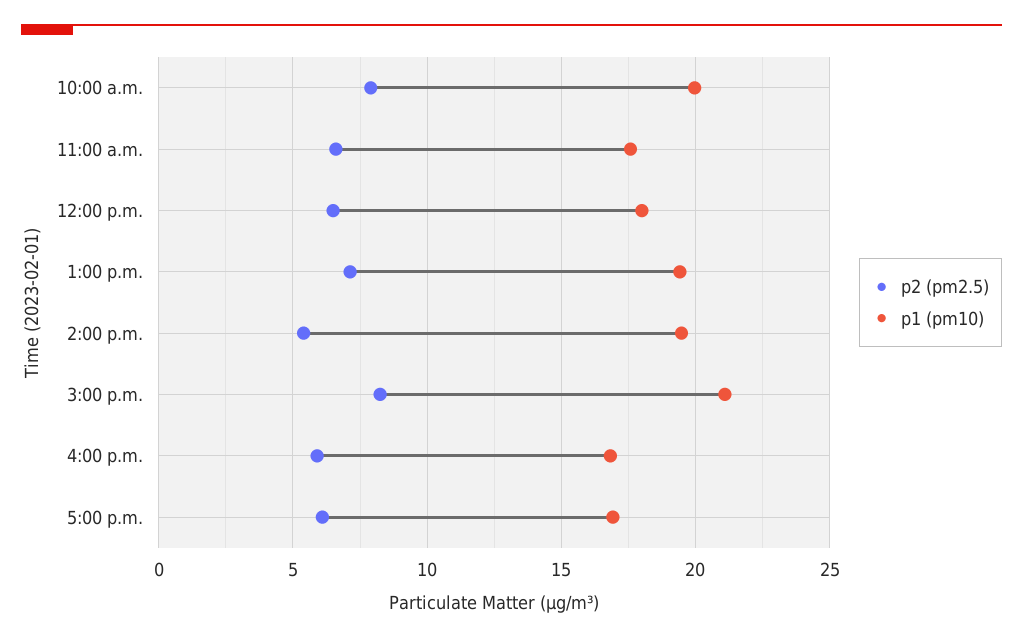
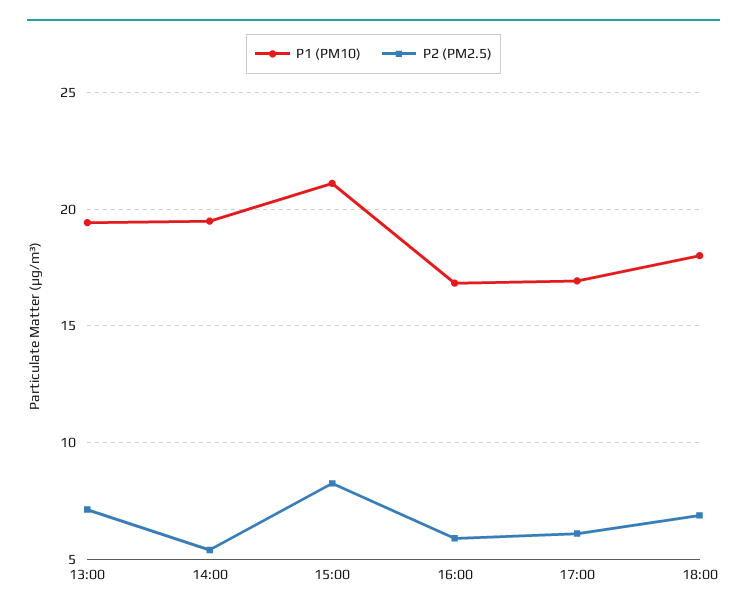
p2 (pm2.5), 10:00 a.m.: 8 -> none
p1 (pm10), 10:00 a.m.: 20 -> none
p2 (pm2.5), 11:00 a.m.: 6.5 -> none
p1 (pm10), 11:00 a.m.: 17.5 -> none
p2 (pm2.5), 12:00 p.m.: 6.5 -> none
p1 (pm10), 12:00 p.m.: 18 -> none
p1 (pm10), 18:00: none -> 18
p2 (pm2.5), 18:00: none -> 7

